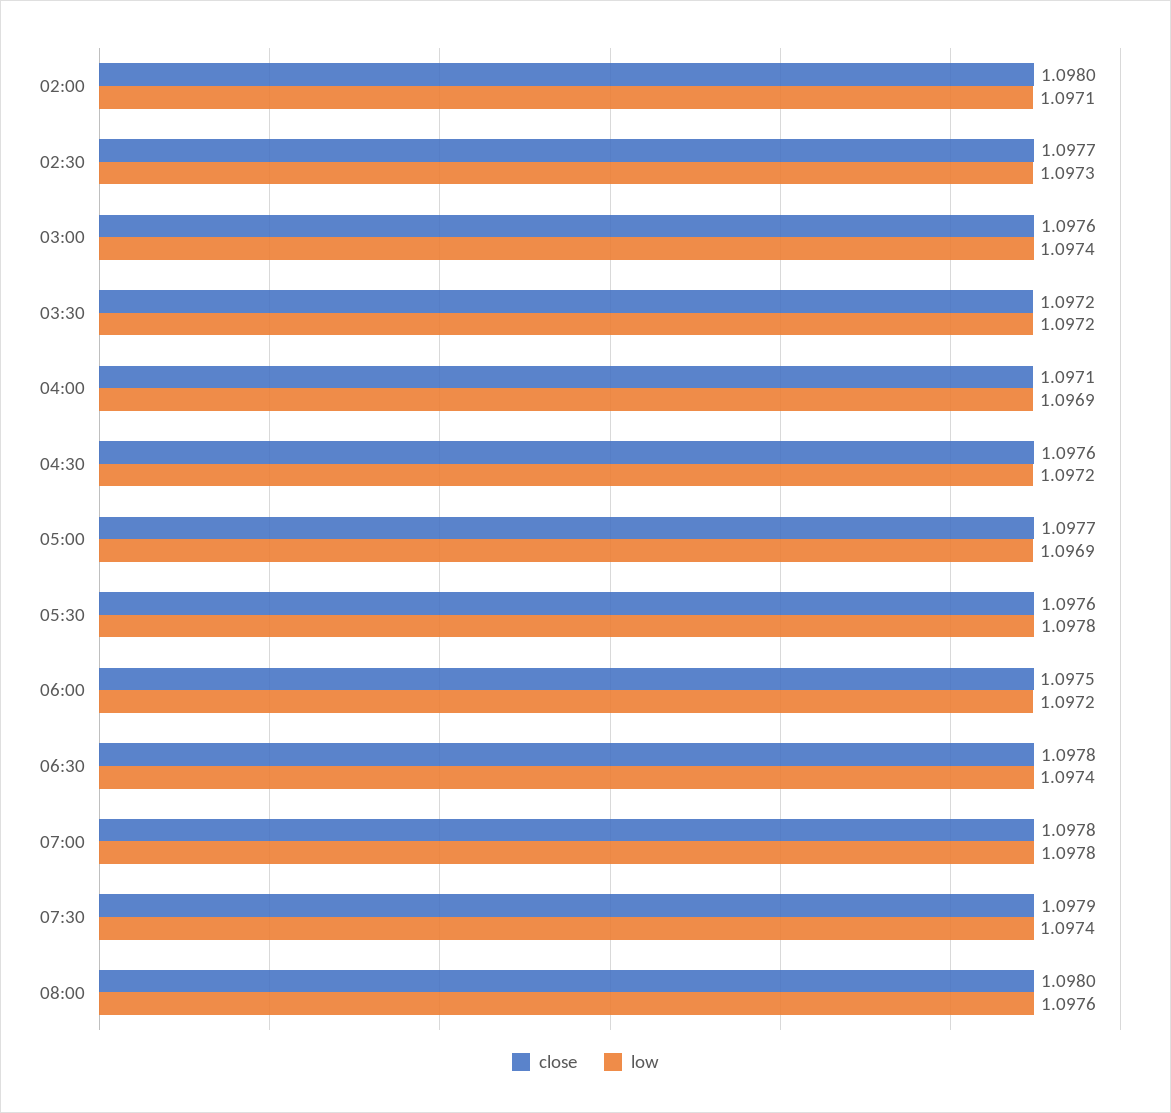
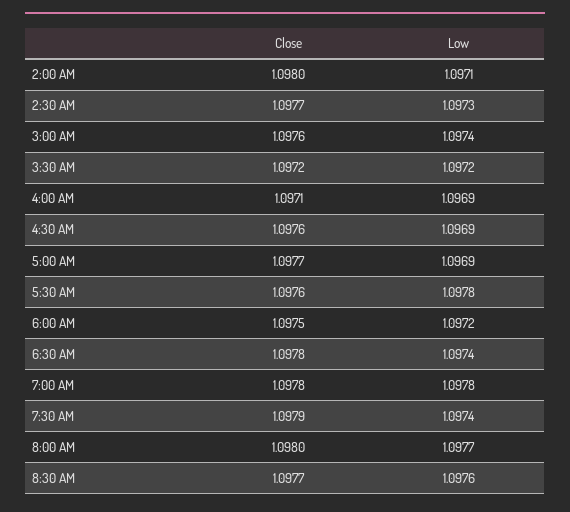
low, 04:30: 1.0972 -> 1.0969
low, 08:00: 1.0976 -> 1.0977
close, 8:30 AM: none -> 1.0977
low, 8:30 AM: none -> 1.0976

